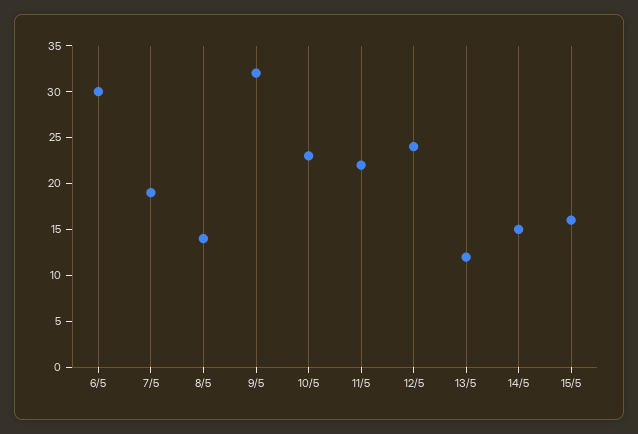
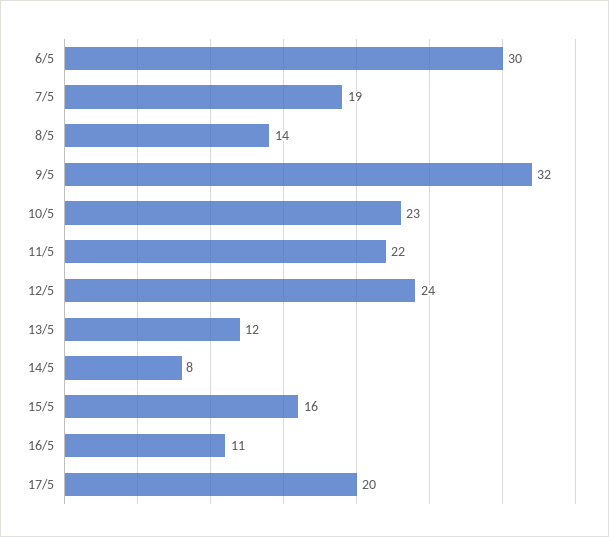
14/5: 15 -> 8
16/5: none -> 11
17/5: none -> 20

